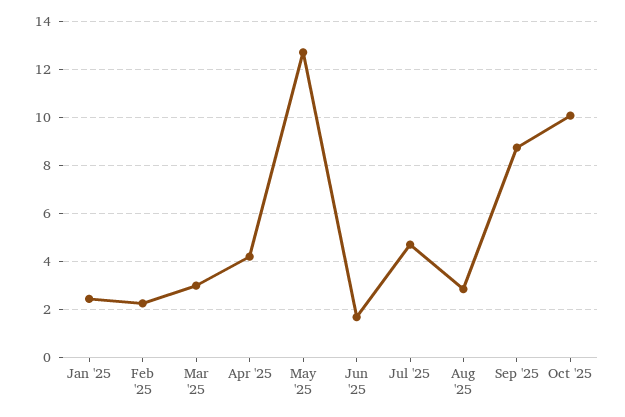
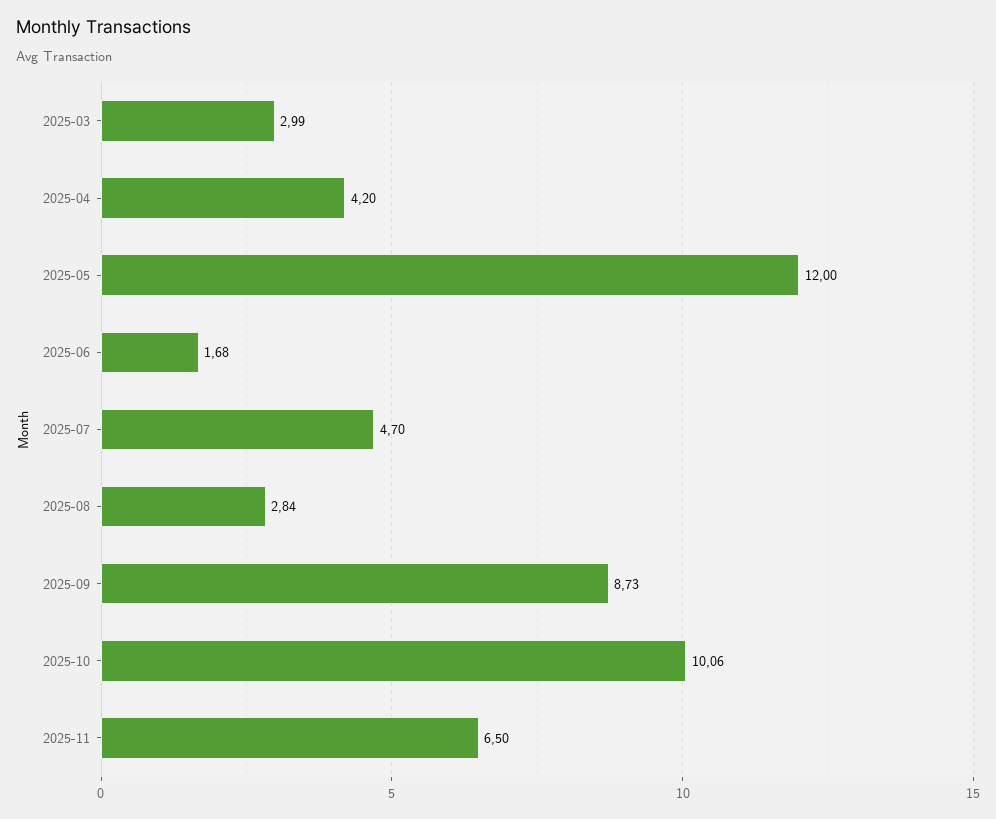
Jan '25: 2.5 -> none
Feb '25: 2.25 -> none
May '25: 12.75 -> 12
2025-11: none -> 6.5

